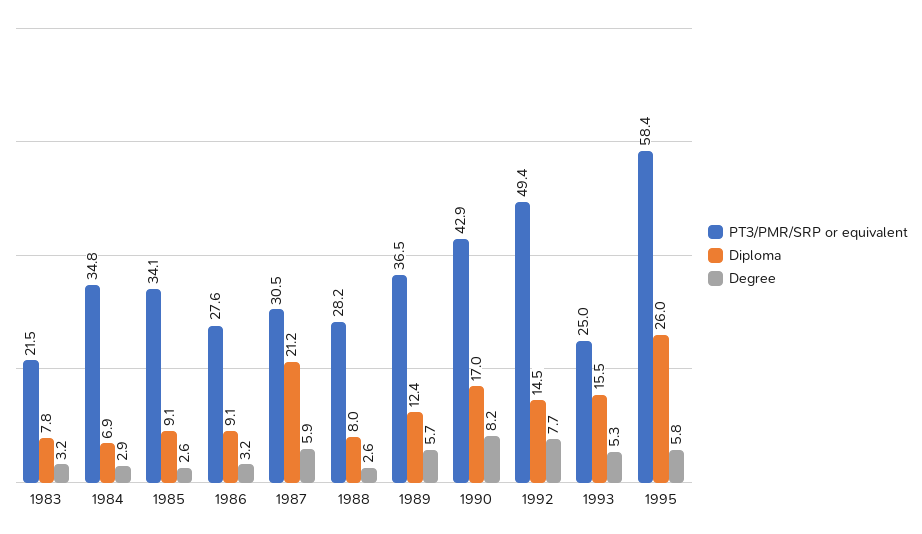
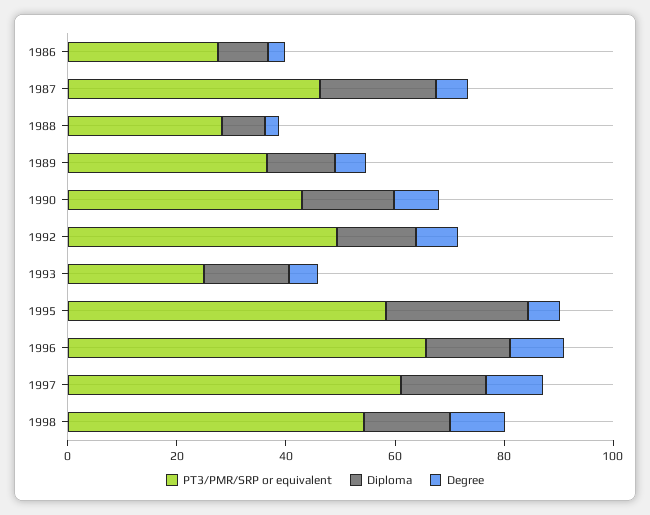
PT3/PMR/SRP or equivalent, 1983: 21.5 -> none
Diploma, 1983: 7.8 -> none
Degree, 1983: 3.2 -> none
PT3/PMR/SRP or equivalent, 1984: 34.8 -> none
Diploma, 1984: 6.9 -> none
Degree, 1984: 2.9 -> none
PT3/PMR/SRP or equivalent, 1985: 34.1 -> none
Diploma, 1985: 9.1 -> none
Degree, 1985: 2.6 -> none
PT3/PMR/SRP or equivalent, 1987: 30.5 -> 45
PT3/PMR/SRP or equivalent, 1996: none -> 65
Diploma, 1996: none -> 15
Degree, 1996: none -> 10
PT3/PMR/SRP or equivalent, 1997: none -> 60
Diploma, 1997: none -> 15
Degree, 1997: none -> 10
PT3/PMR/SRP or equivalent, 1998: none -> 55
Diploma, 1998: none -> 15
Degree, 1998: none -> 10

